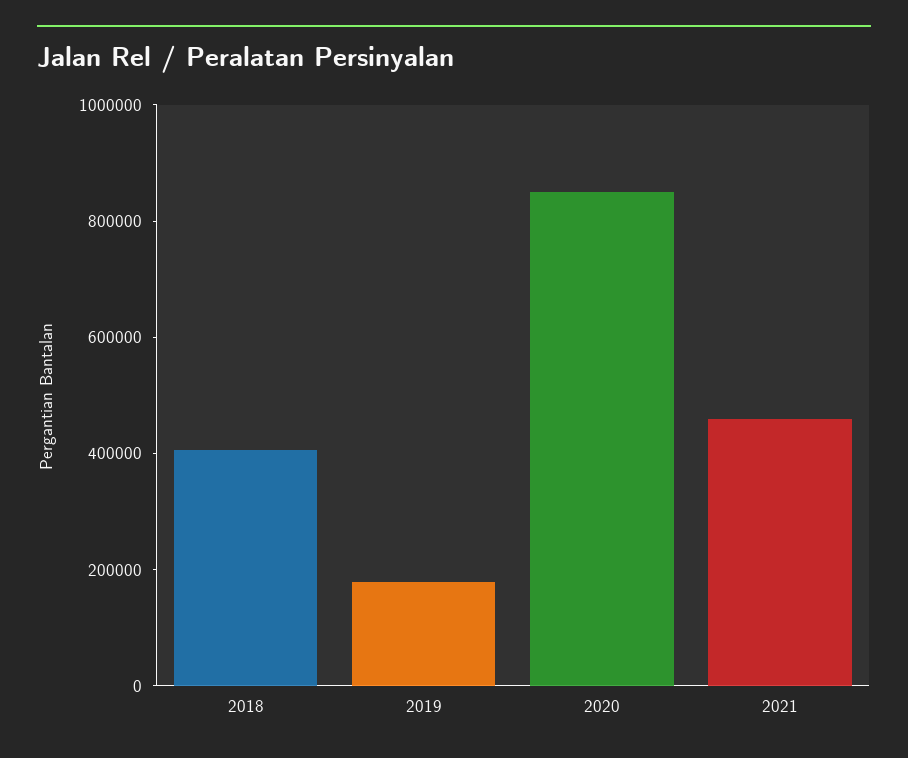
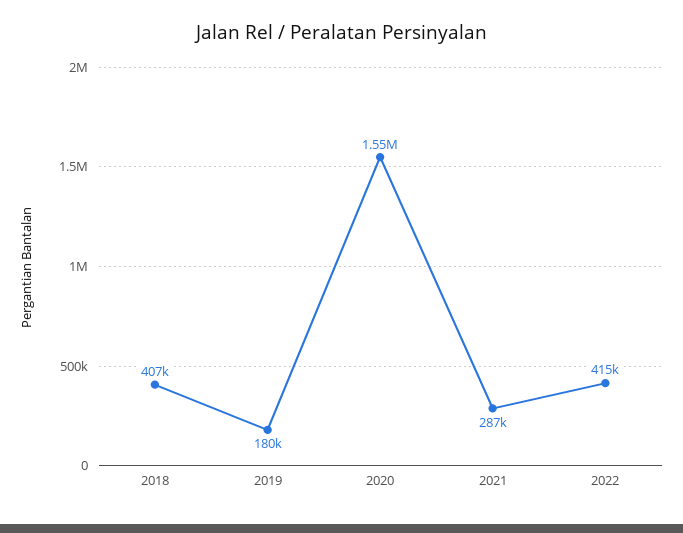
2020: 850000 -> 1550000
2021: 450000 -> 287000
2022: none -> 415000

